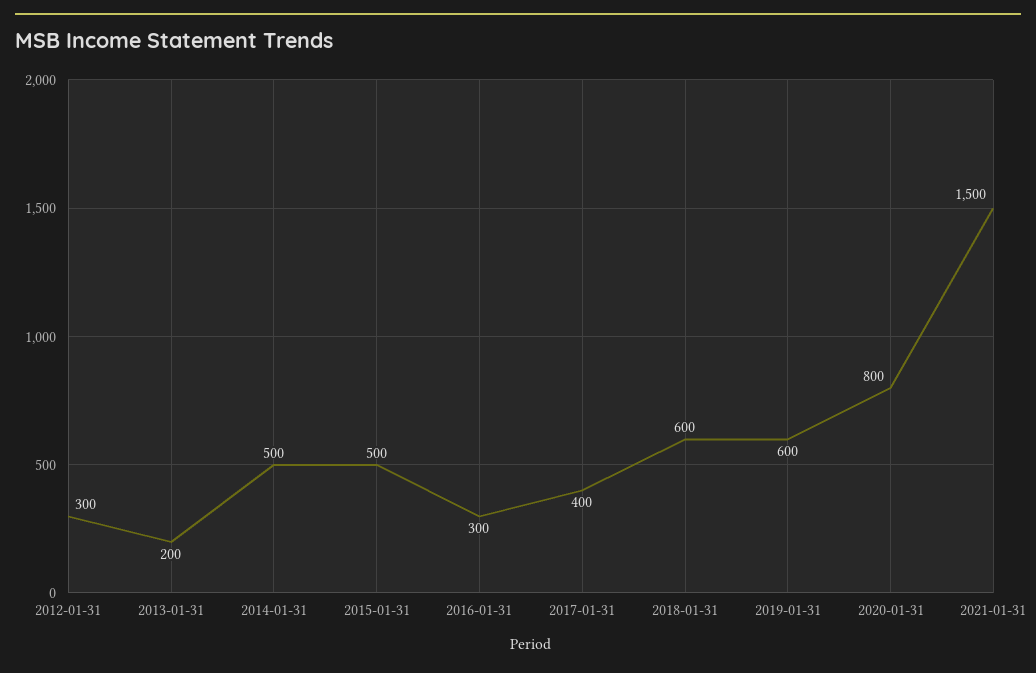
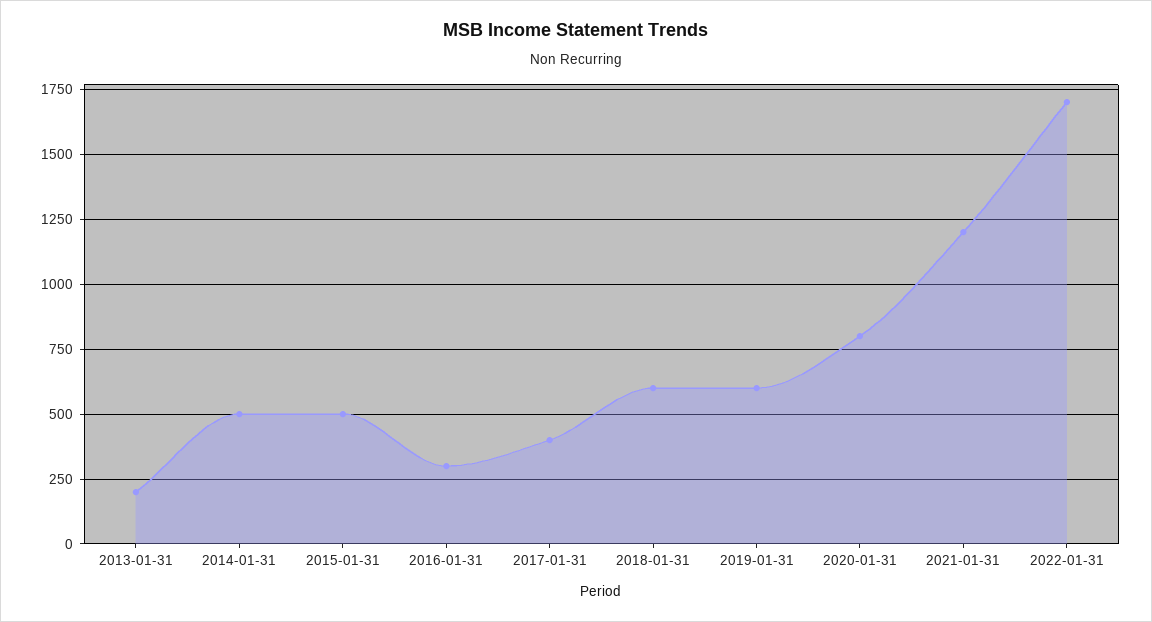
2012-01-31: 300 -> none
2021-01-31: 1500 -> 1200
2022-01-31: none -> 1700

